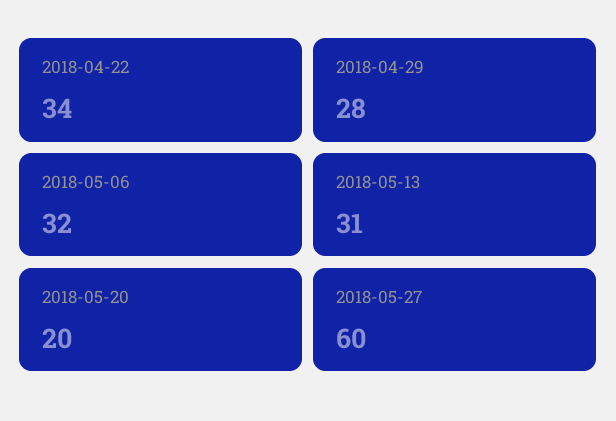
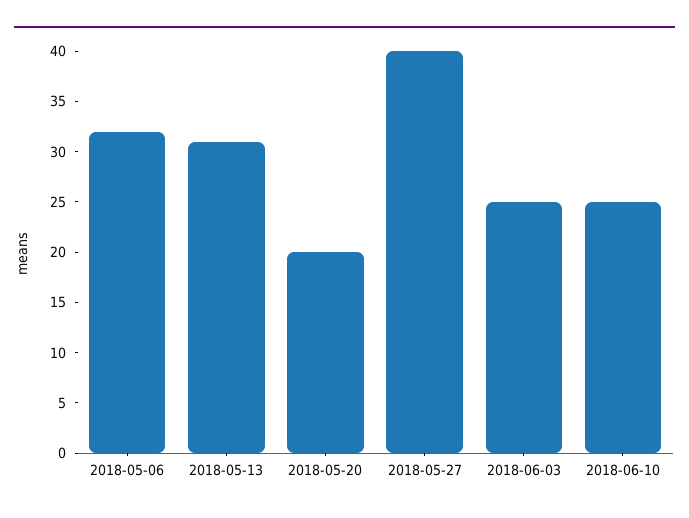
2018-04-22: 34 -> none
2018-04-29: 28 -> none
2018-05-27: 60 -> 40
2018-06-03: none -> 25
2018-06-10: none -> 25

